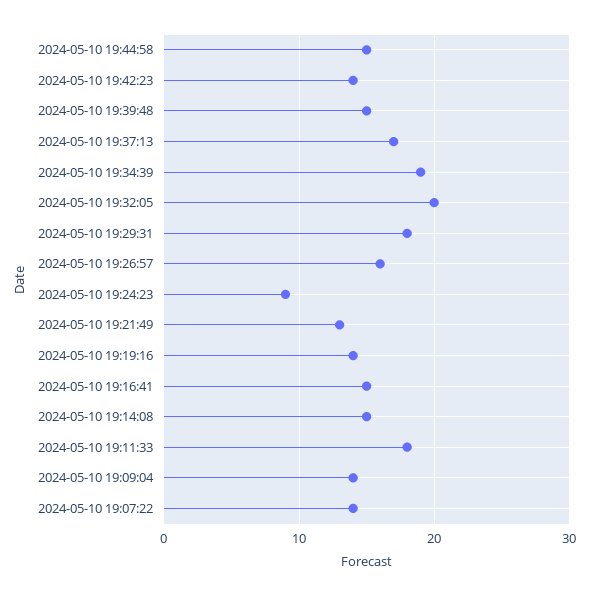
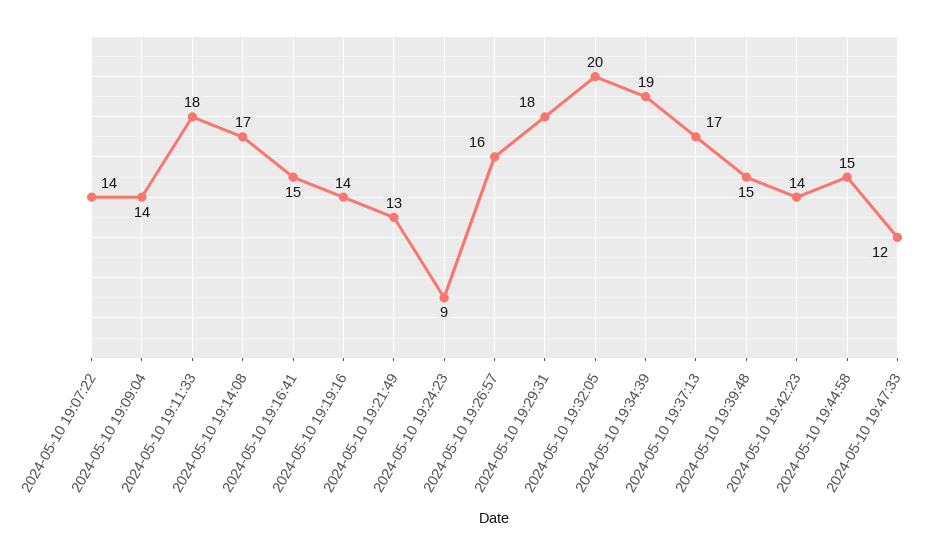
2024-05-10 19:14:08: 15 -> 17
2024-05-10 19:47:33: none -> 12

